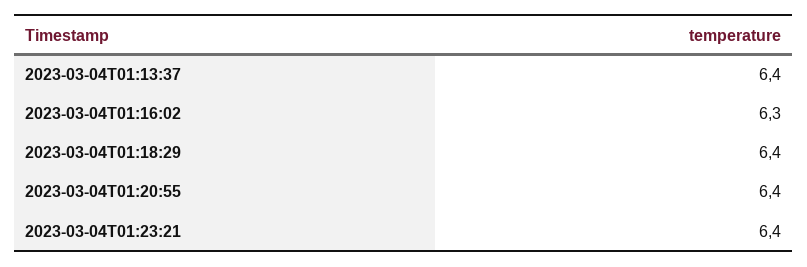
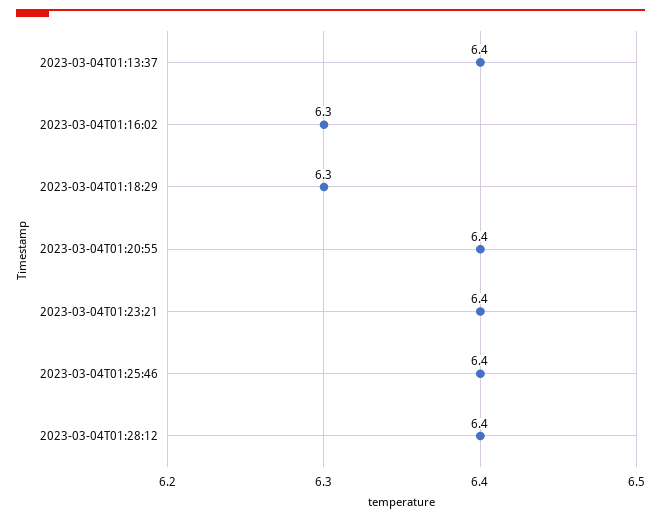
2023-03-04T01:18:29: 6.4 -> 6.3
2023-03-04T01:25:46: none -> 6.4
2023-03-04T01:28:12: none -> 6.4

